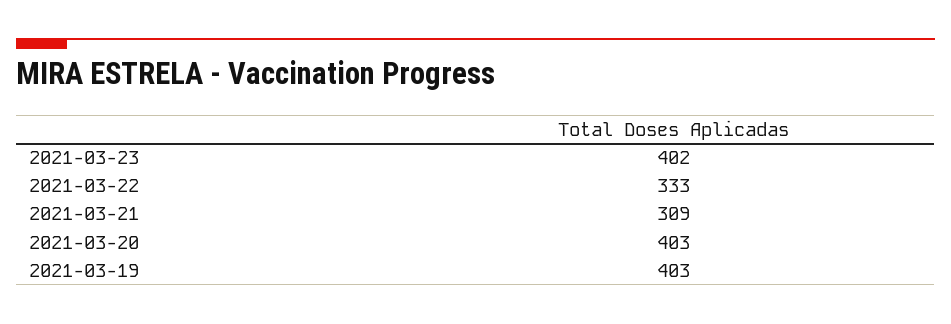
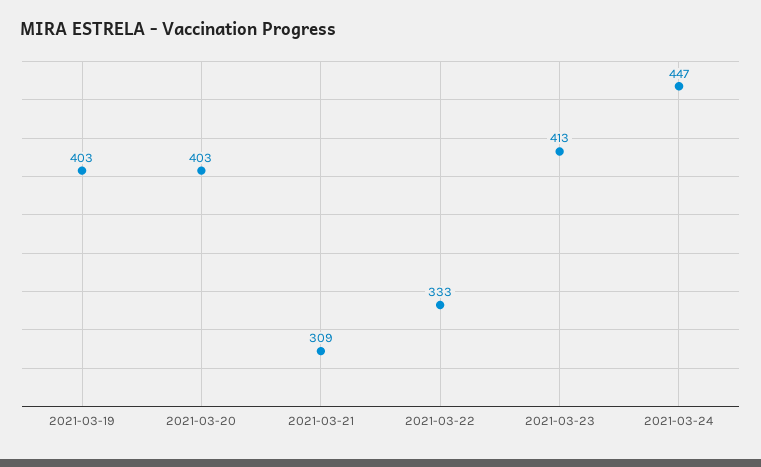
2021-03-23: 402 -> 413
2021-03-24: none -> 447

